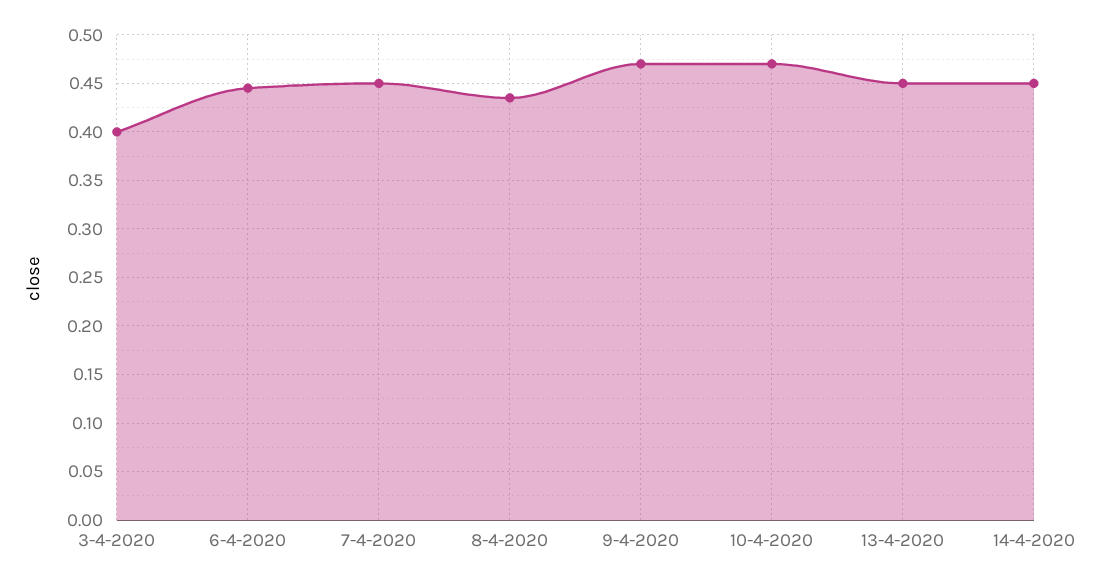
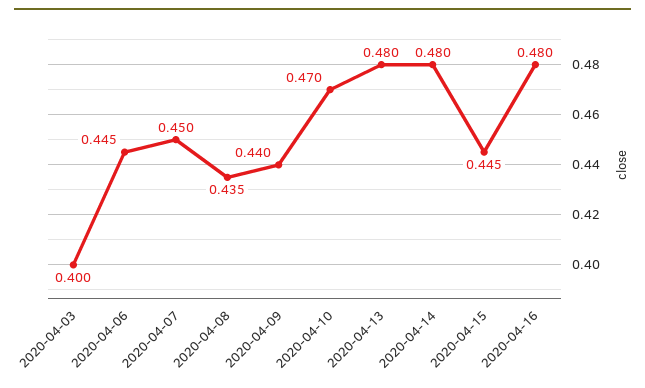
9-4-2020: 0.47 -> 0.44
13-4-2020: 0.45 -> 0.48
14-4-2020: 0.45 -> 0.48
2020-04-15: none -> 0.445
2020-04-16: none -> 0.48

